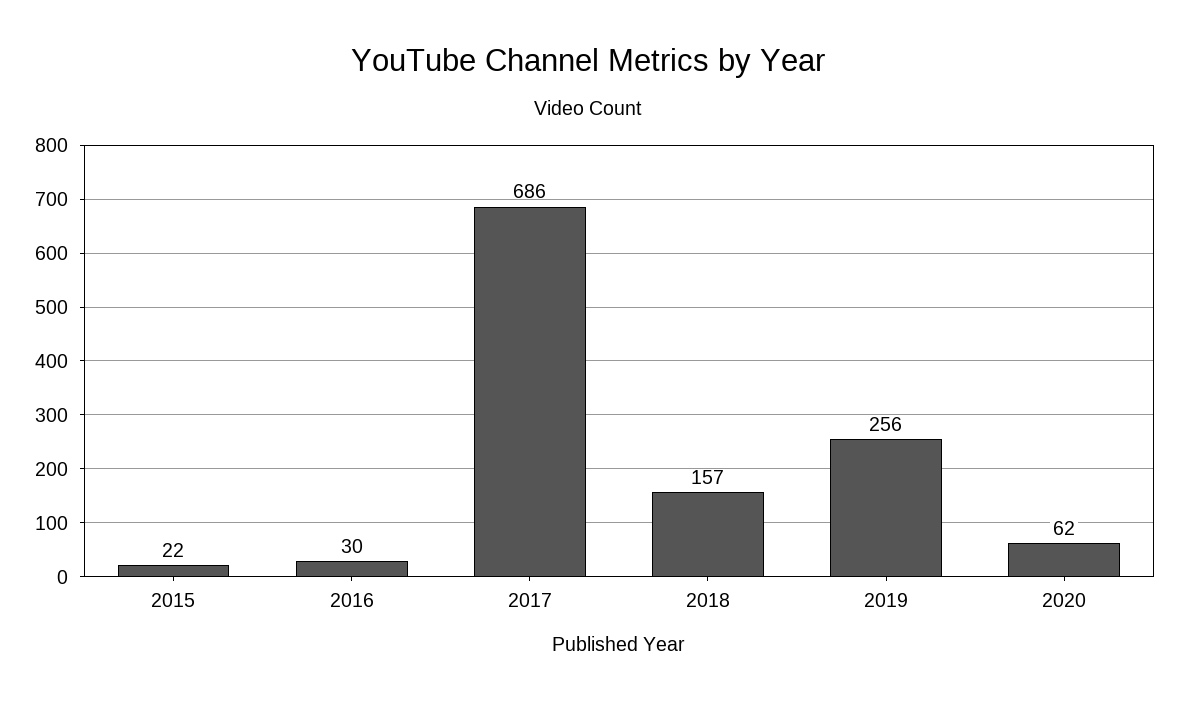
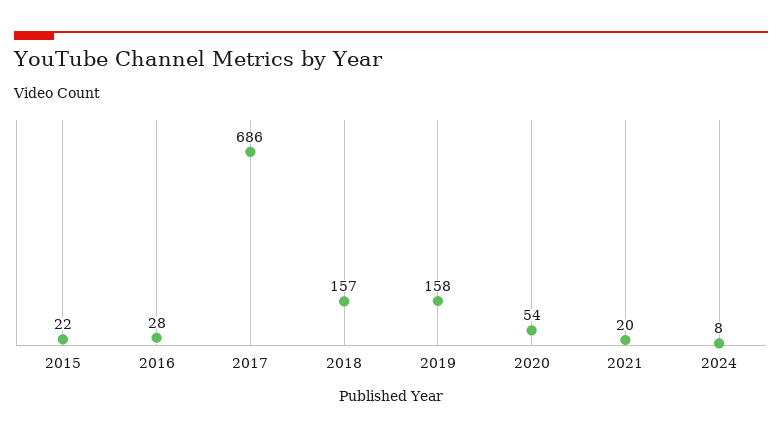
2016: 30 -> 28
2019: 256 -> 158
2020: 62 -> 54
2021: none -> 20
2024: none -> 8

